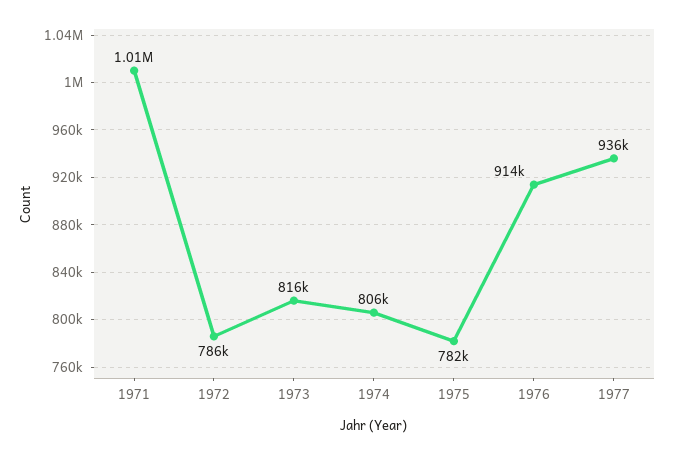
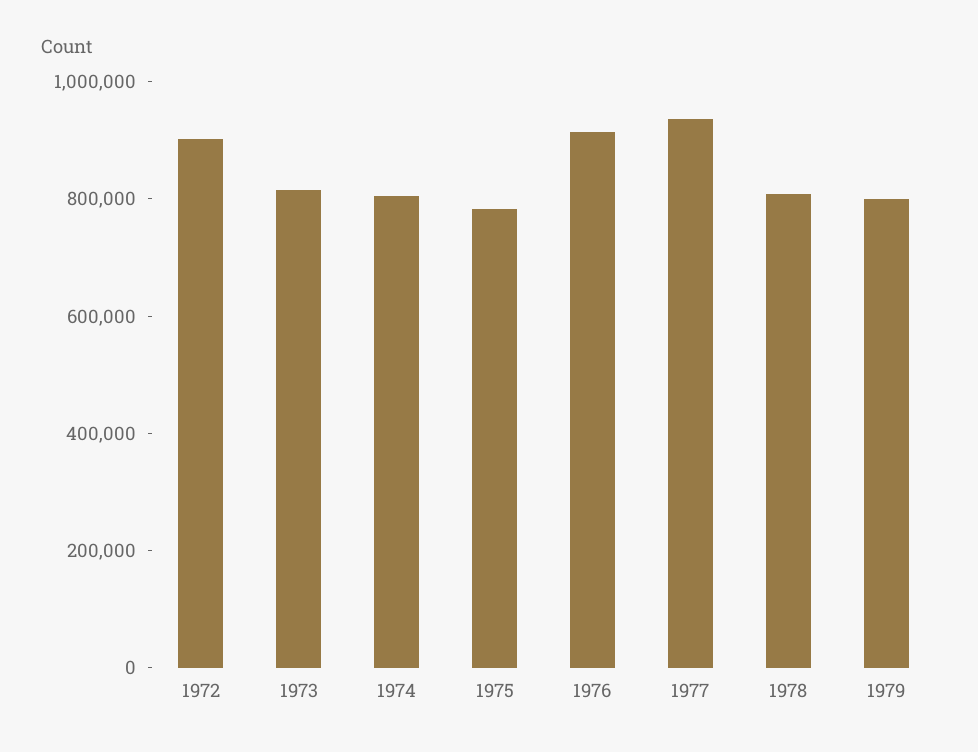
1971: 1010000 -> none
1972: 786000 -> 900000
1978: none -> 800000
1979: none -> 800000

